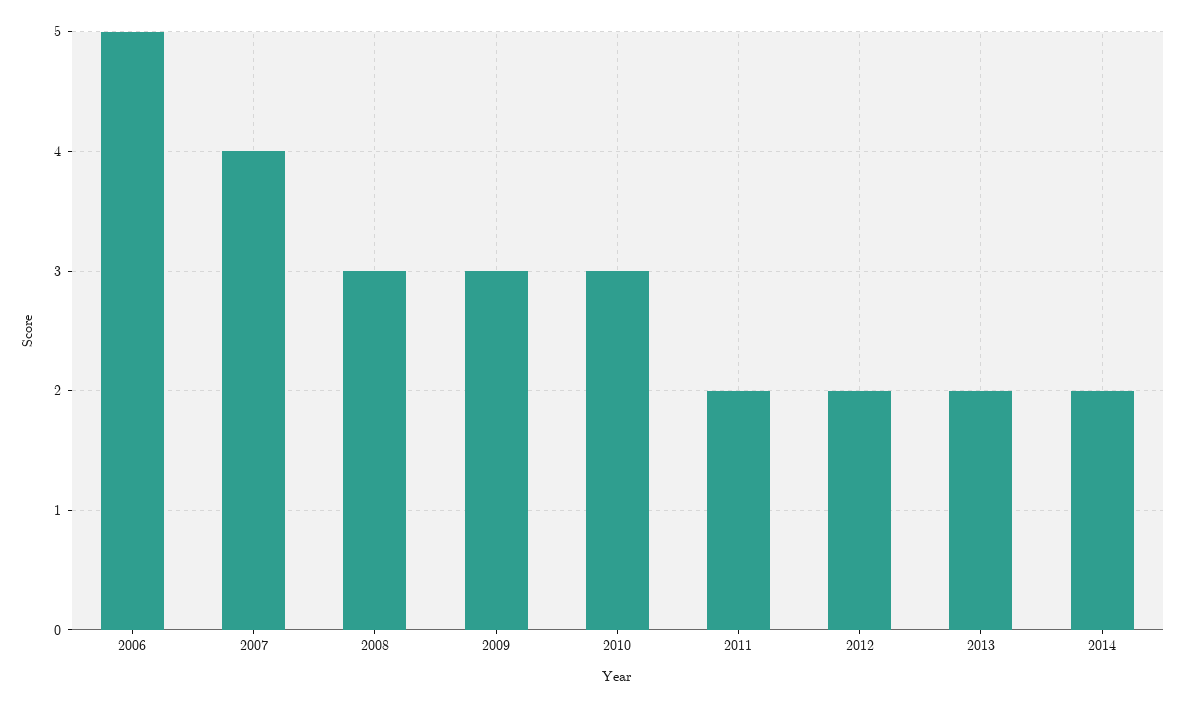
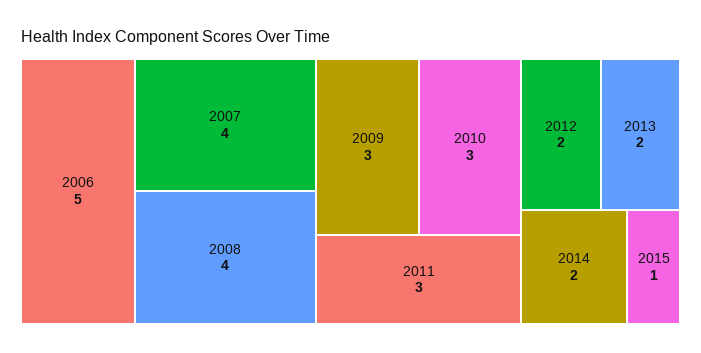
2008: 3 -> 4
2011: 2 -> 3
2015: none -> 1

